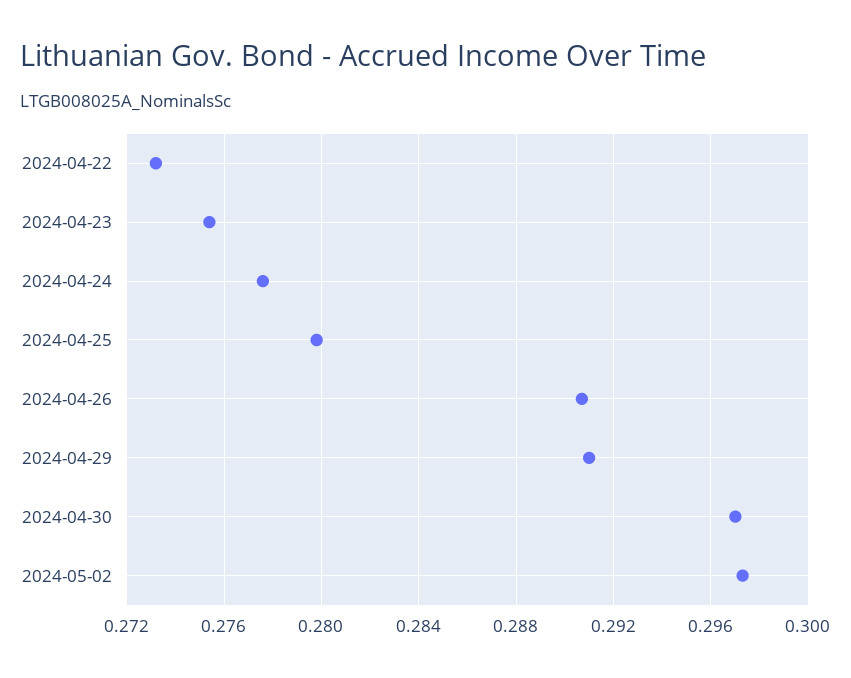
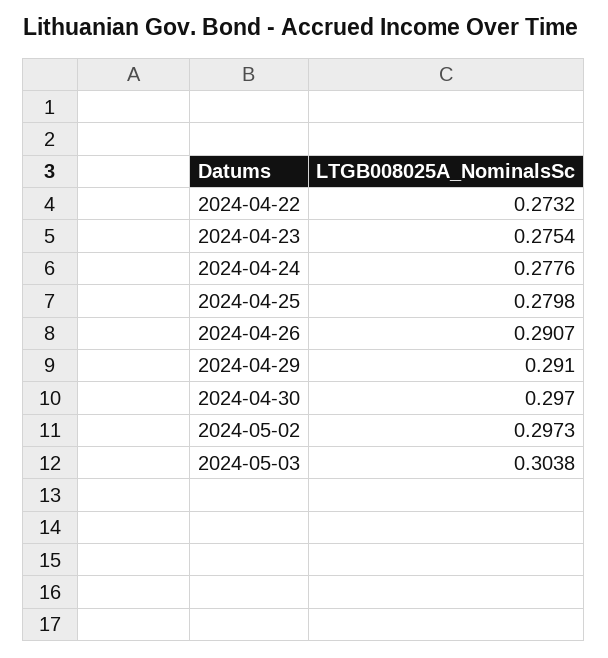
2024-05-03: none -> 0.3038

